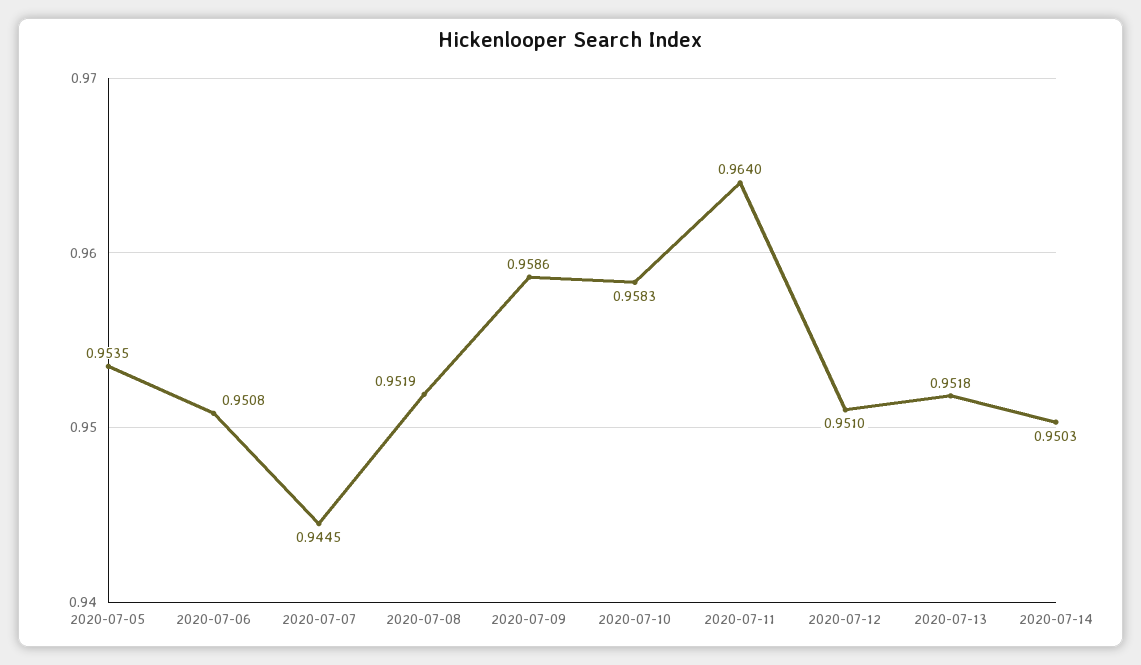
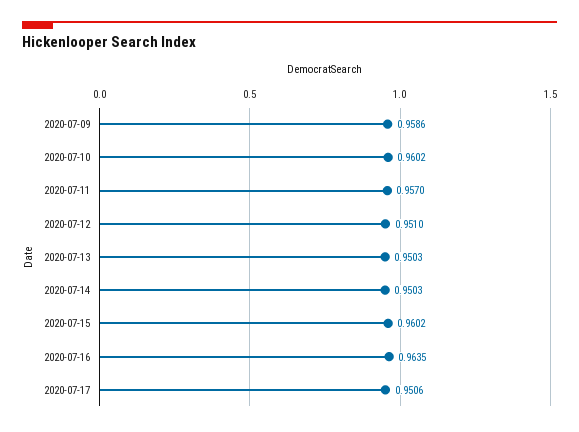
2020-07-05: 0.9535 -> none
2020-07-06: 0.9508 -> none
2020-07-07: 0.9445 -> none
2020-07-08: 0.9519 -> none
2020-07-10: 0.9583 -> 0.9602
2020-07-11: 0.964 -> 0.957
2020-07-13: 0.9518 -> 0.9503
2020-07-15: none -> 0.9602
2020-07-16: none -> 0.9635
2020-07-17: none -> 0.9506

